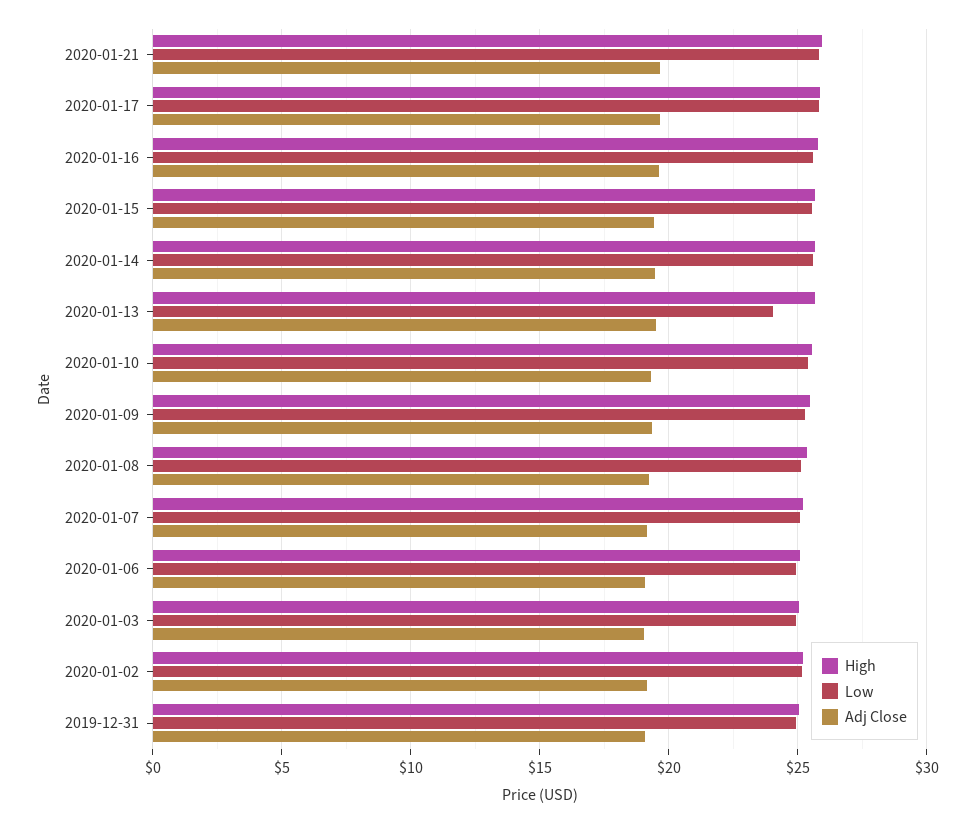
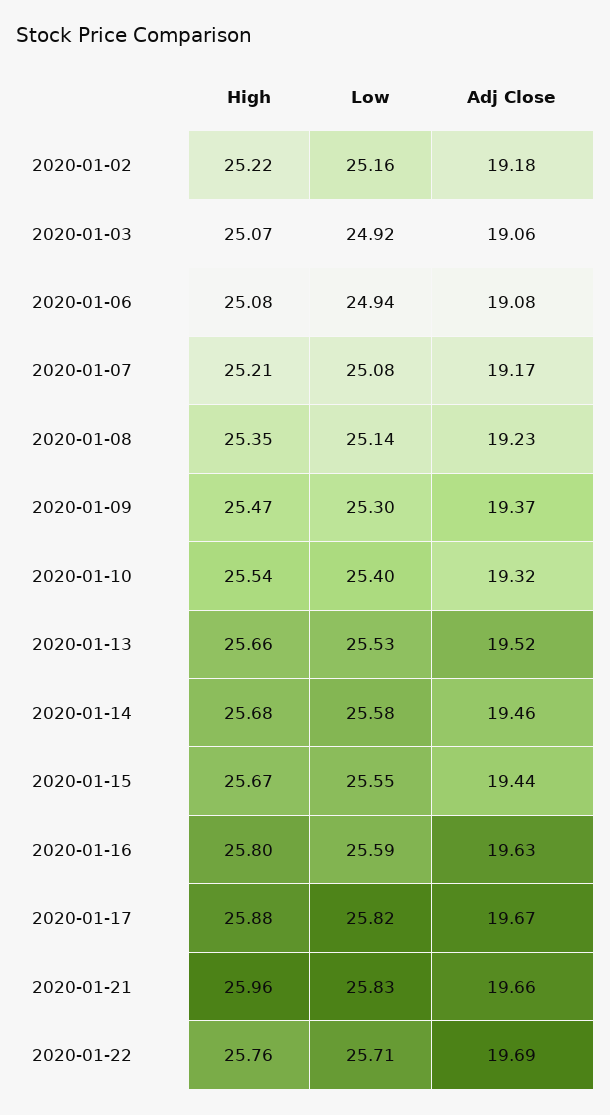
Low, 2020-01-13: 24 -> 25.53
High, 2019-12-31: 25 -> none
Low, 2019-12-31: 25 -> none
Adj Close, 2019-12-31: 19 -> none
High, 2020-01-22: none -> 25.76
Low, 2020-01-22: none -> 25.71
Adj Close, 2020-01-22: none -> 19.69

